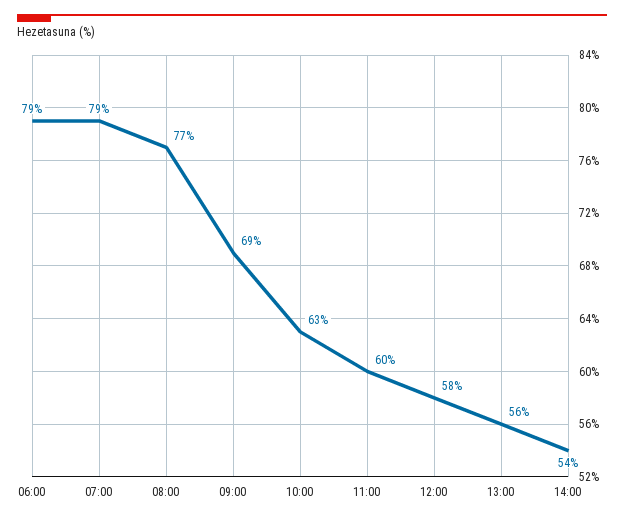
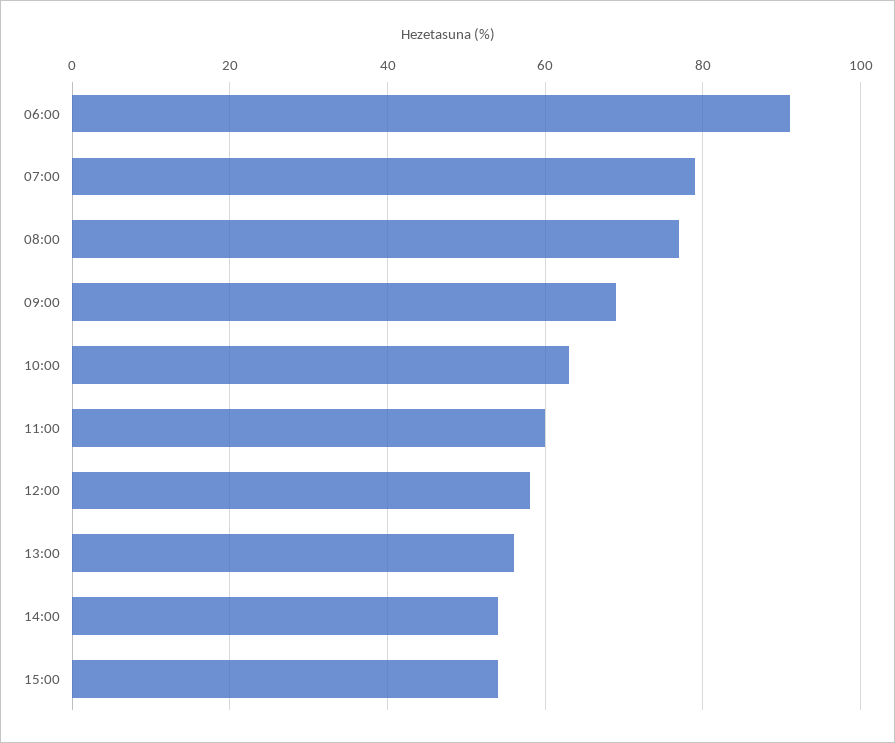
06:00: 79 -> 90
15:00: none -> 55

